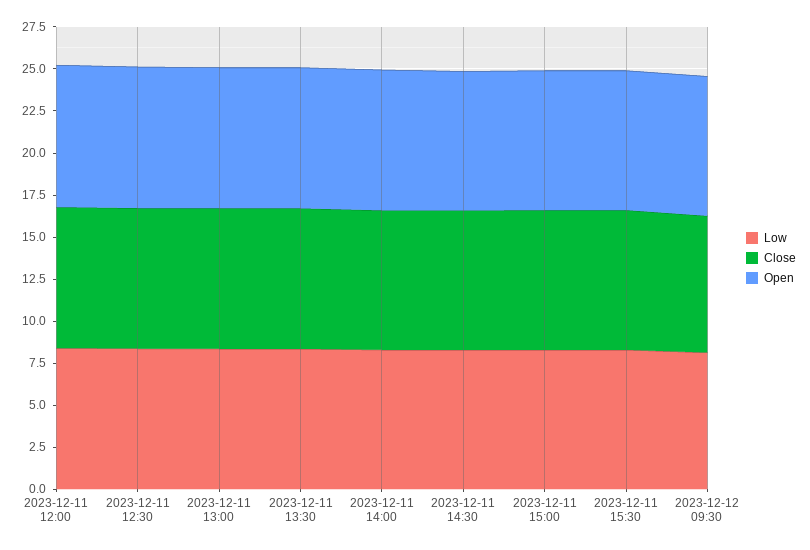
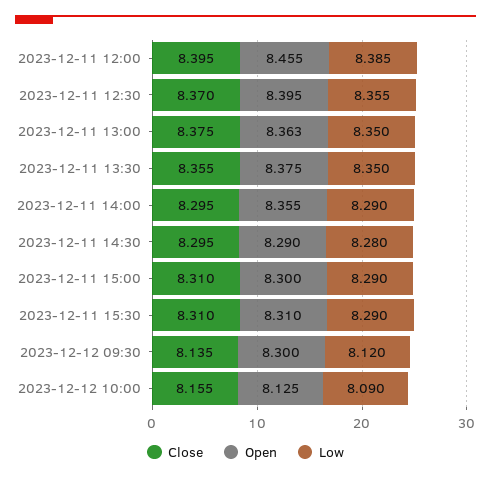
Close, 2023-12-12 10:00: none -> 8.155
Open, 2023-12-12 10:00: none -> 8.125
Low, 2023-12-12 10:00: none -> 8.09

